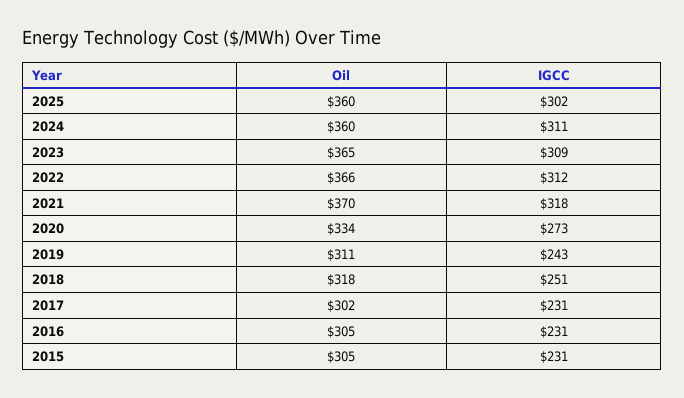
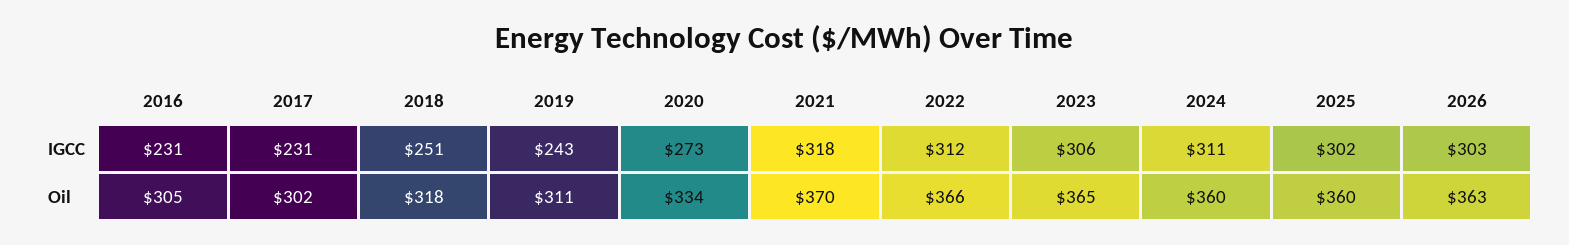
IGCC, 2023: 309 -> 306
Oil, 2015: 305 -> none
IGCC, 2015: 231 -> none
IGCC, 2026: none -> 303
Oil, 2026: none -> 363

